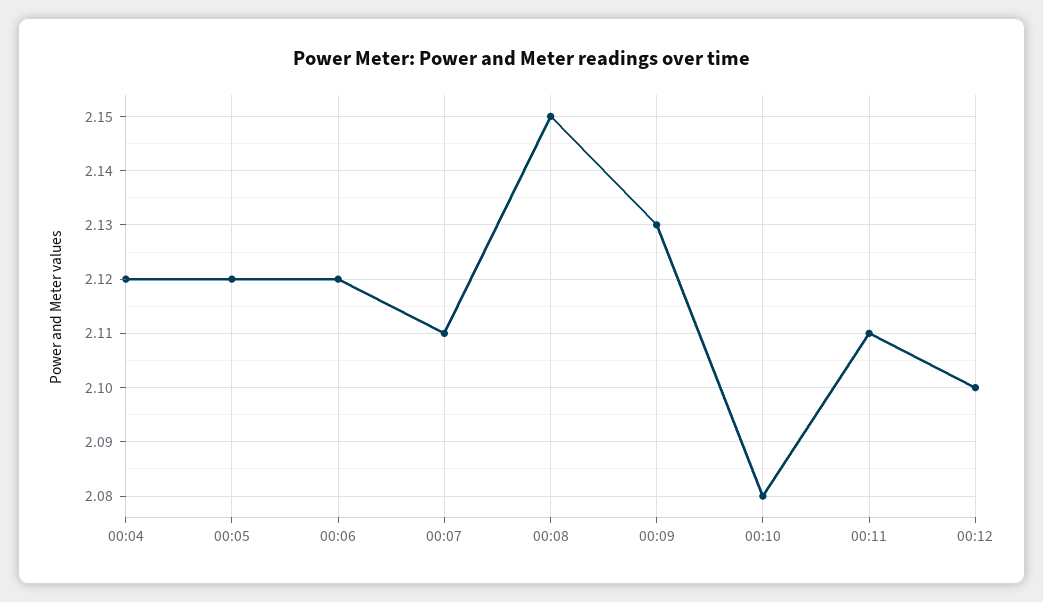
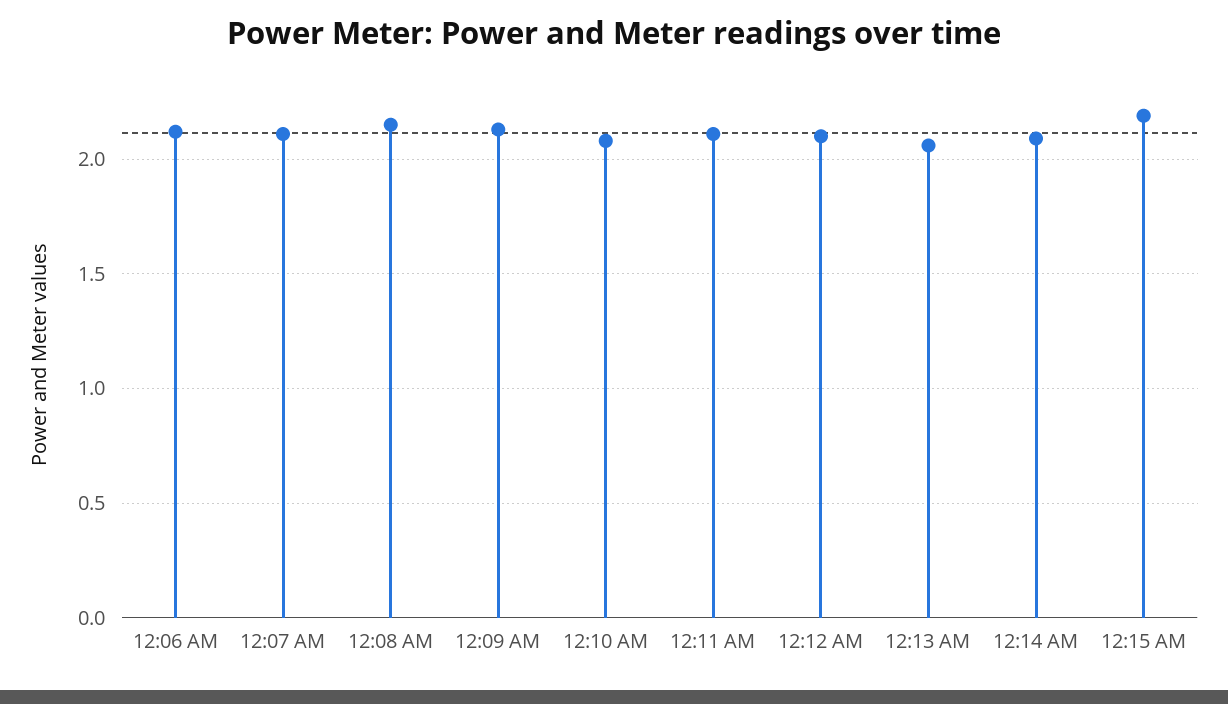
00:04: 2.12 -> none
00:05: 2.12 -> none
12:13 AM: none -> 2.05
12:14 AM: none -> 2.1
12:15 AM: none -> 2.2

